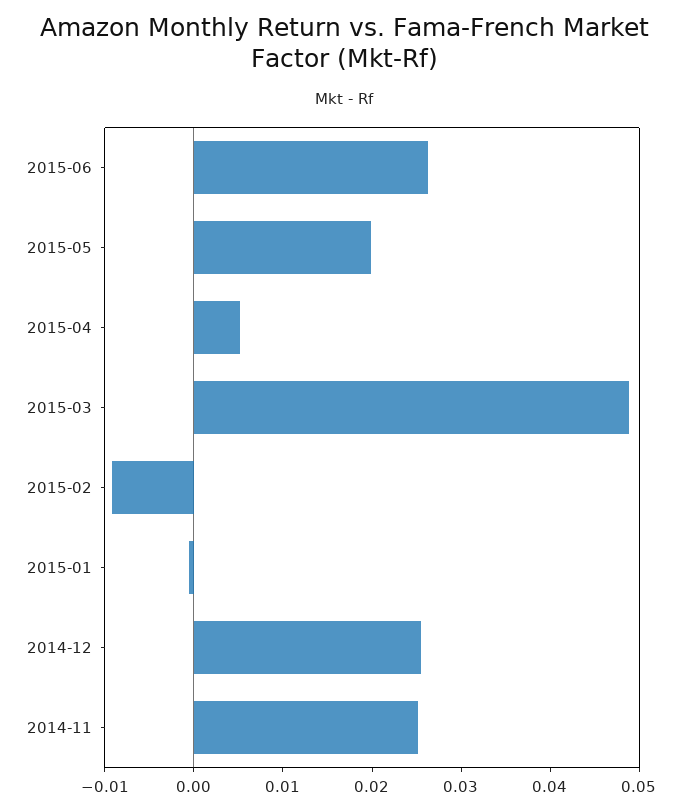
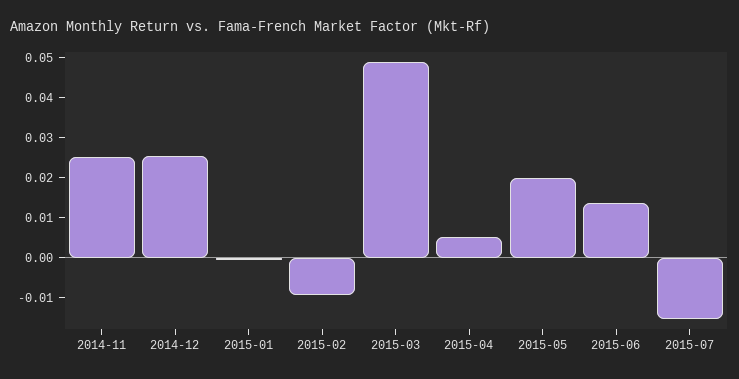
2015-06: 0.026 -> 0.014
2015-07: none -> -0.016

